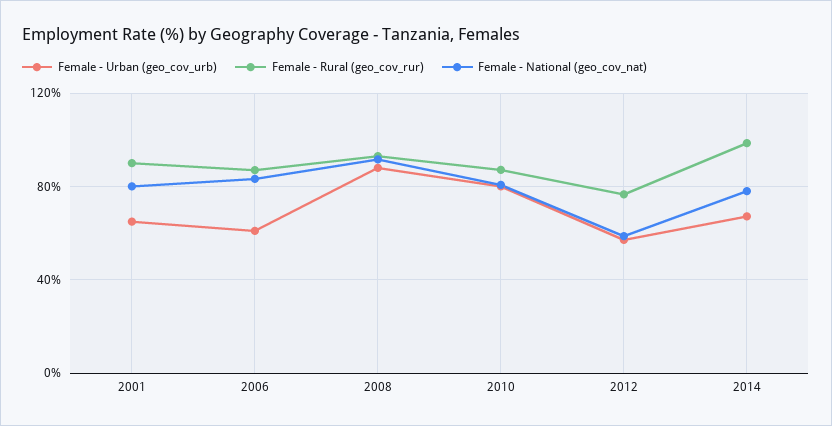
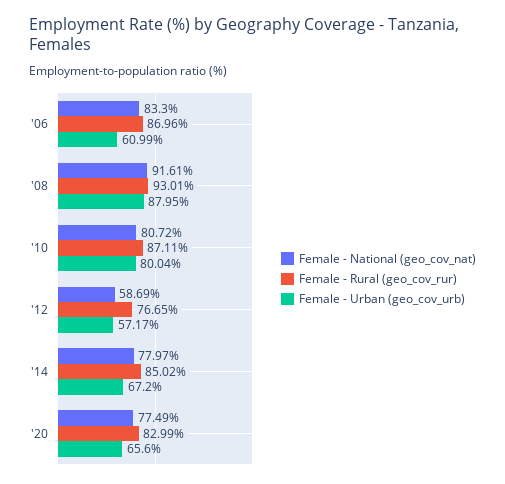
Female - Urban (geo_cov_urb), 2001: 65 -> none
Female - Rural (geo_cov_rur), 2001: 90 -> none
Female - National (geo_cov_nat), 2001: 80 -> none
Female - Rural (geo_cov_rur), 2014: 100 -> 85.02
Female - National (geo_cov_nat), '20: none -> 77.49
Female - Rural (geo_cov_rur), '20: none -> 82.99
Female - Urban (geo_cov_urb), '20: none -> 65.6

